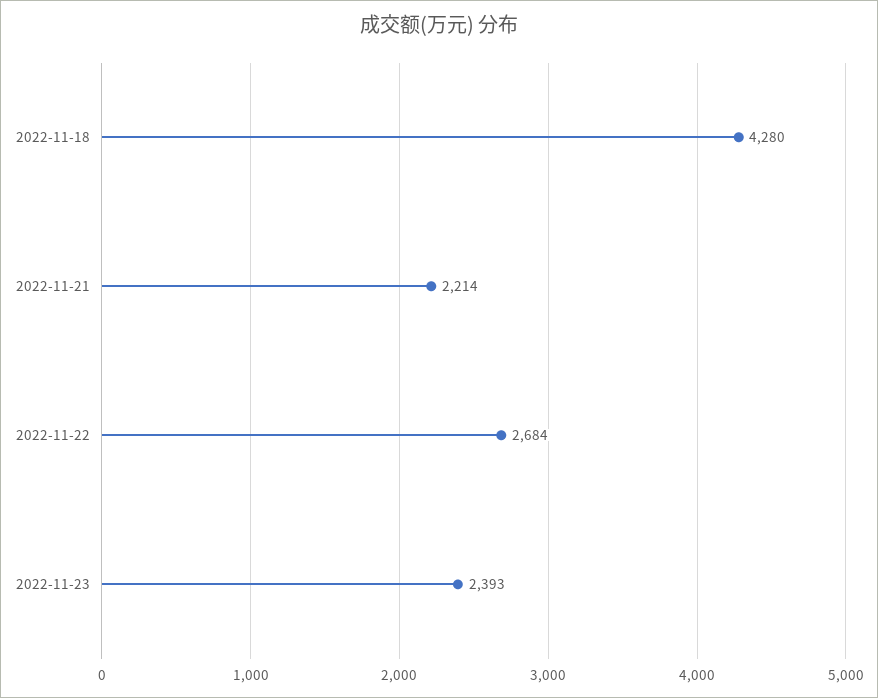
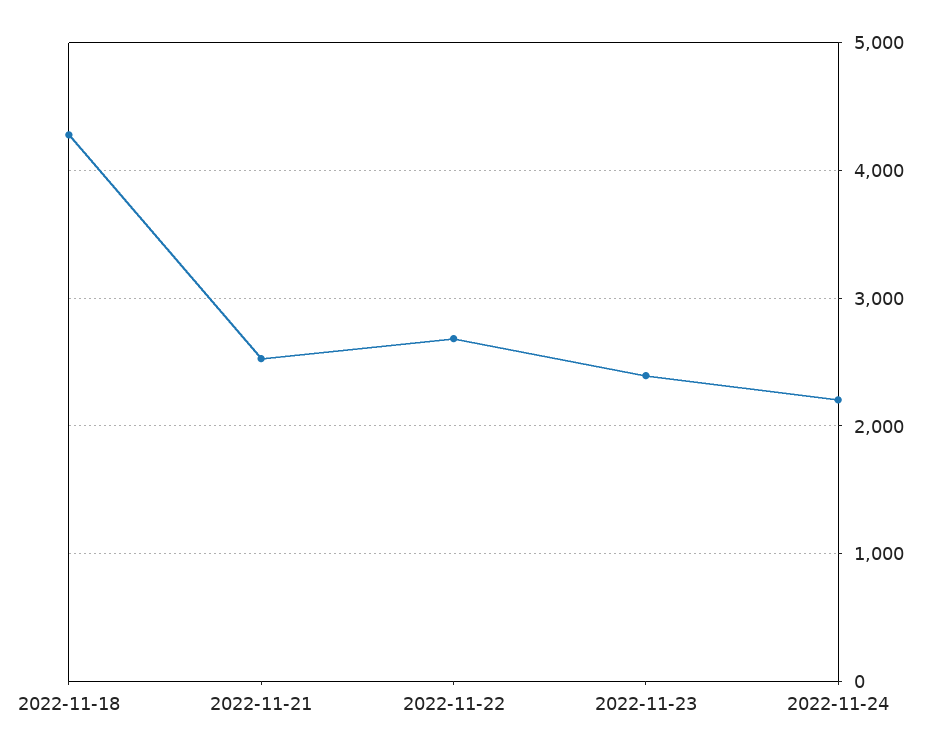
2022-11-21: 2214 -> 2500
2022-11-24: none -> 2200

